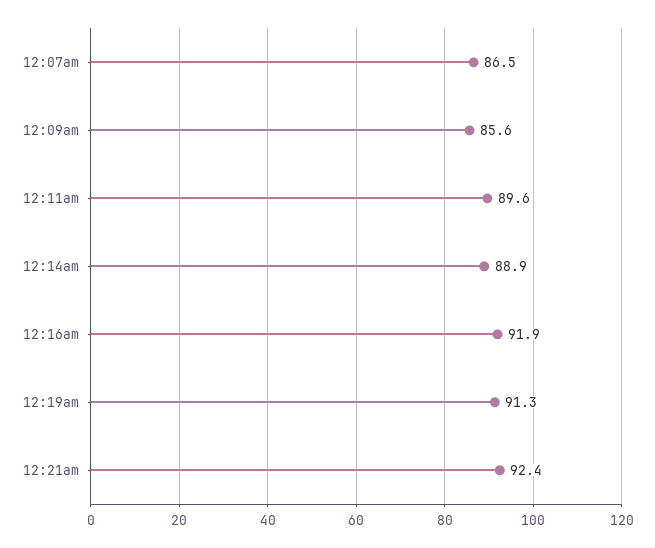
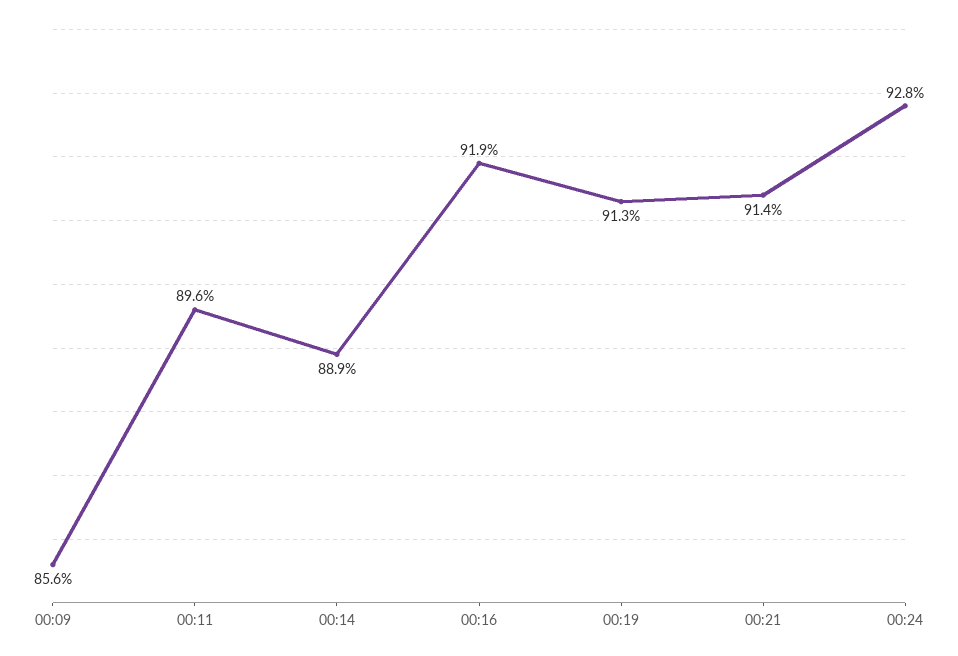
12:07am: 86.5 -> none
12:21am: 92.4 -> 91.4
00:24: none -> 92.8

